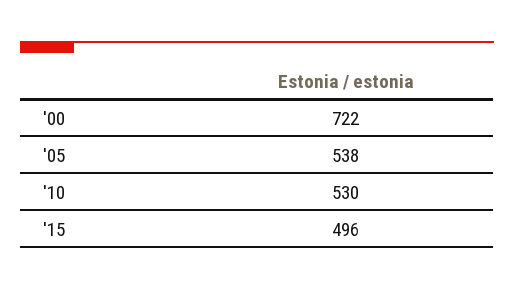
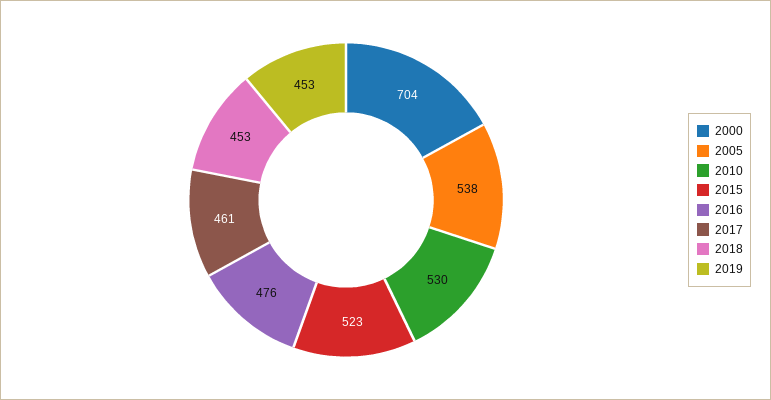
'00: 722 -> 704
'15: 496 -> 523
2016: none -> 476
2017: none -> 461
2018: none -> 453
2019: none -> 453

